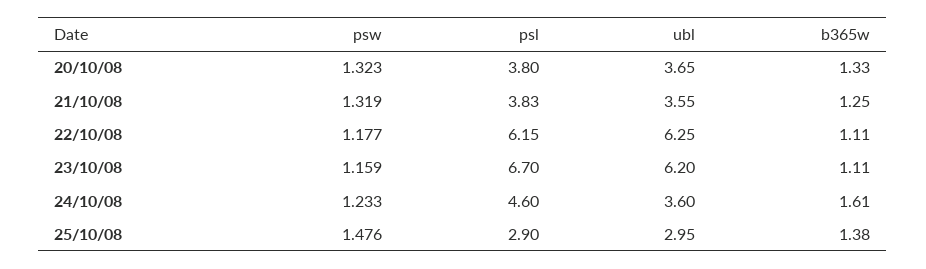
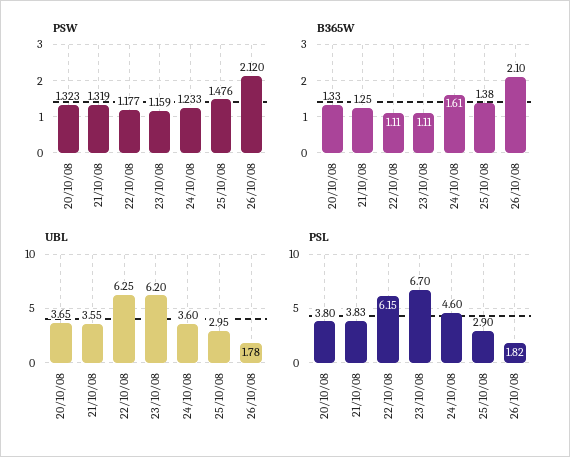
psw, 26/10/08: none -> 2.12
b365w, 26/10/08: none -> 2.1
ubl, 26/10/08: none -> 1.78
psl, 26/10/08: none -> 1.82

